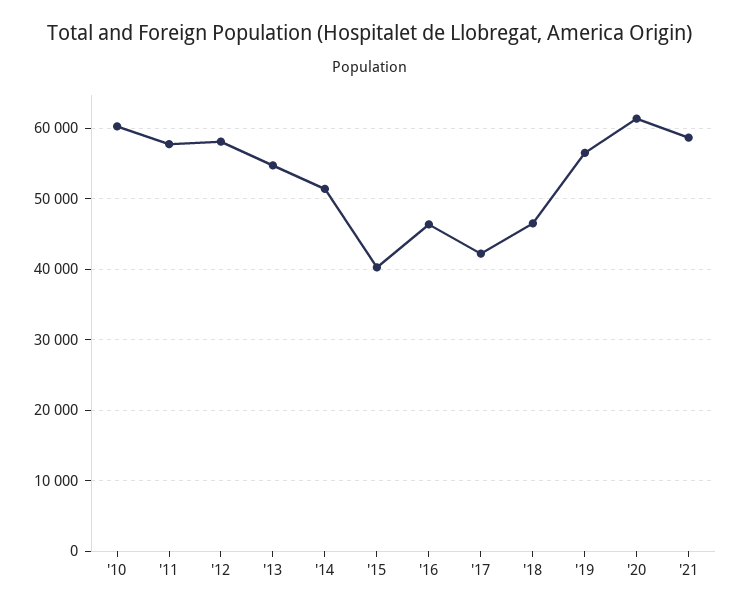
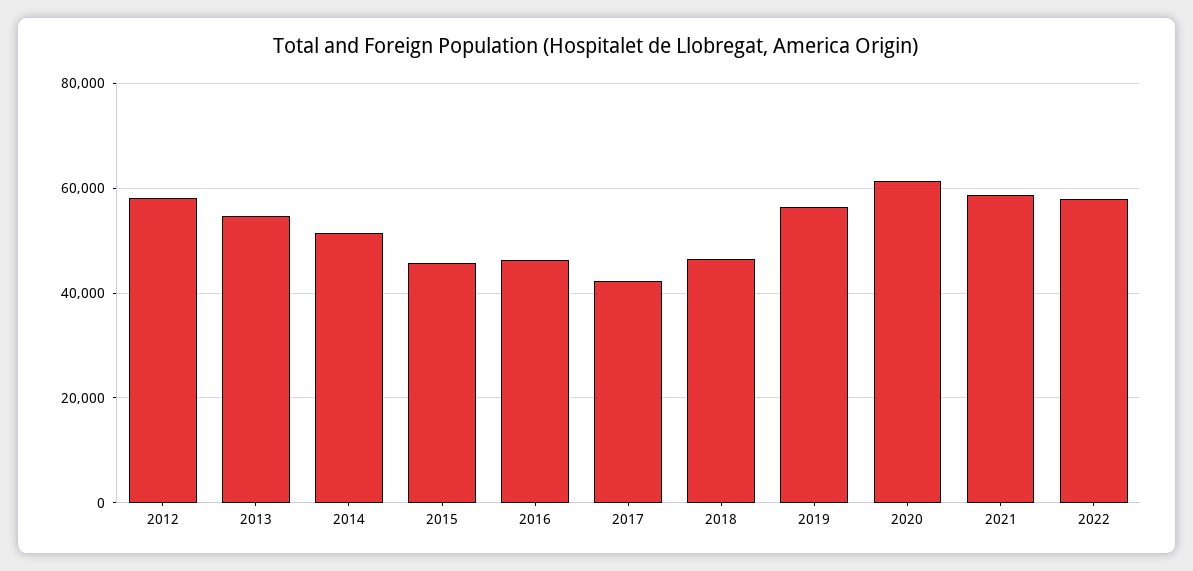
'10: 60000 -> none
'11: 58000 -> none
'15: 40000 -> 46000
2022: none -> 58000

